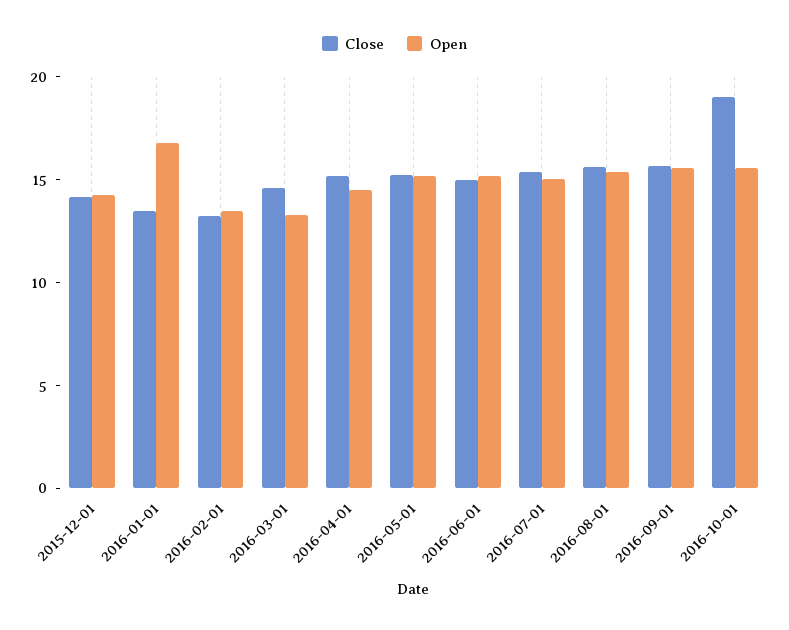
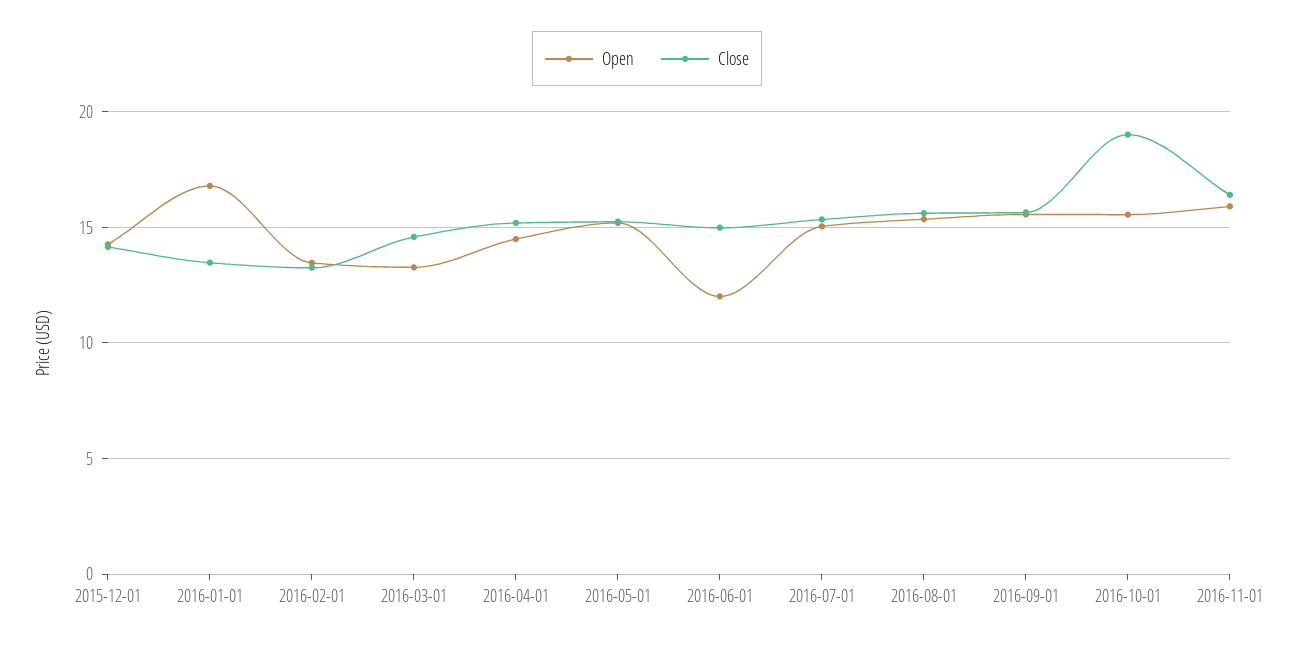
Open, 2016-06-01: 15 -> 12
Open, 2016-11-01: none -> 16
Close, 2016-11-01: none -> 16.5

